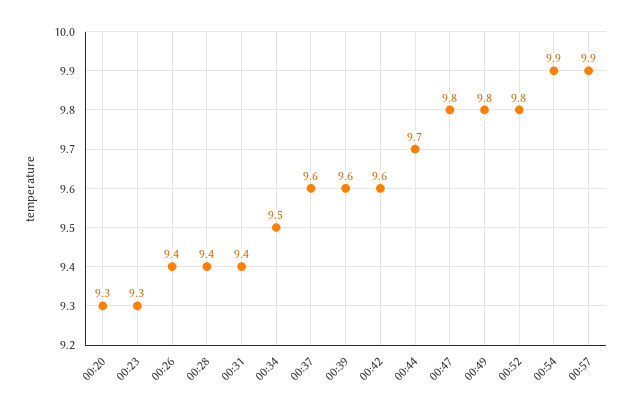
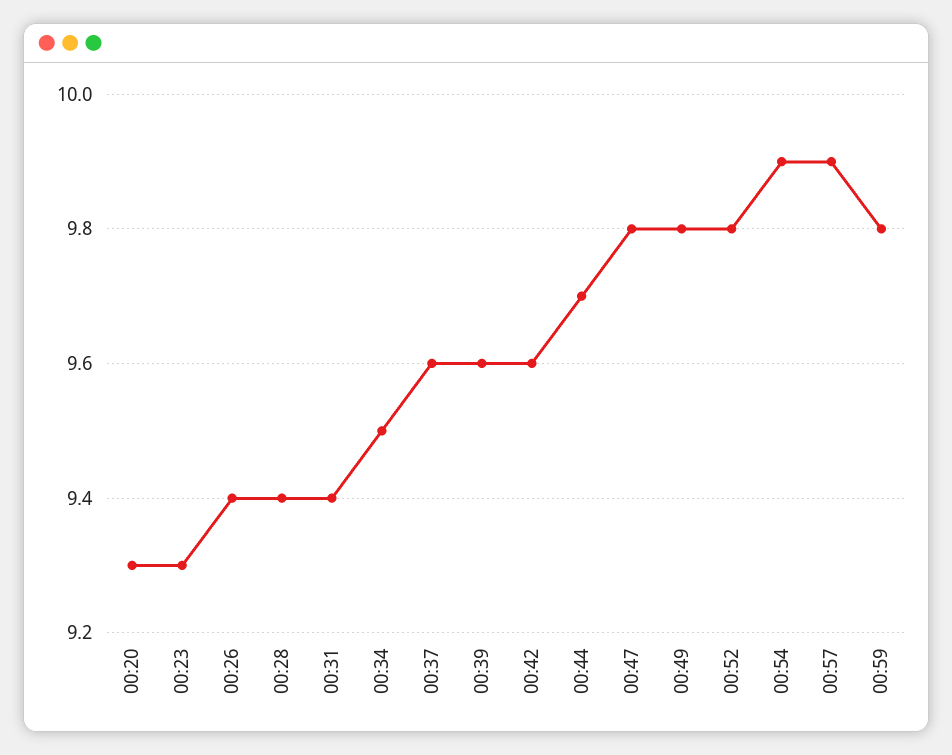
00:59: none -> 9.8

